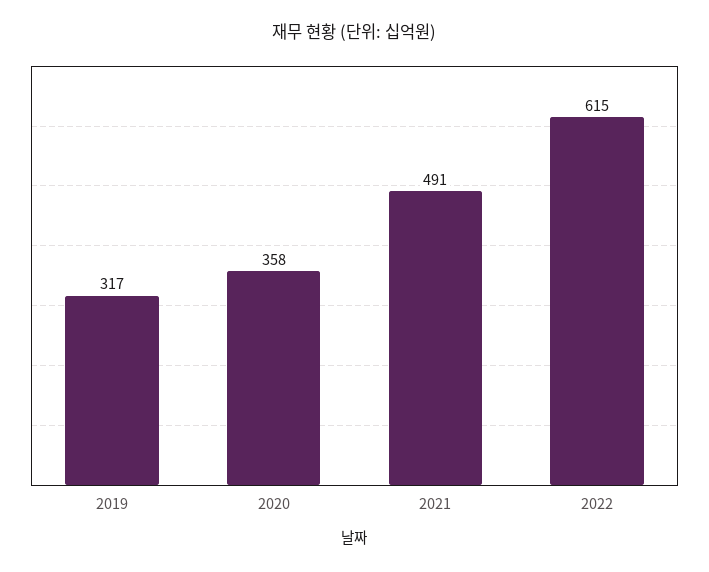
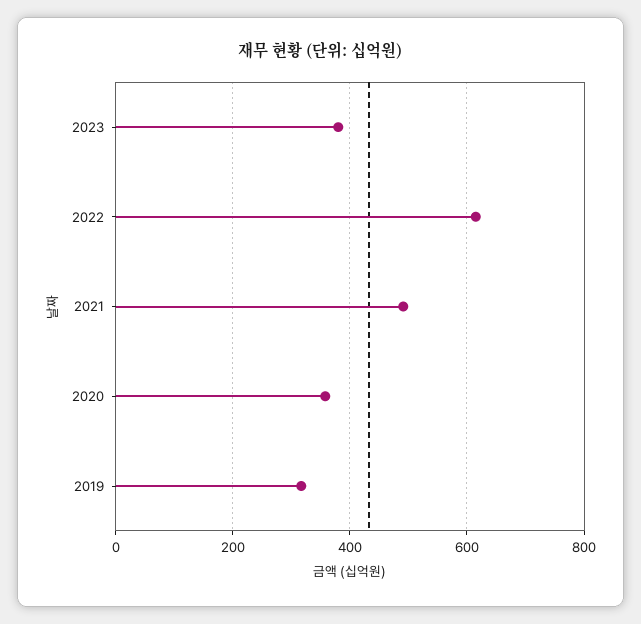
2023: none -> 380

